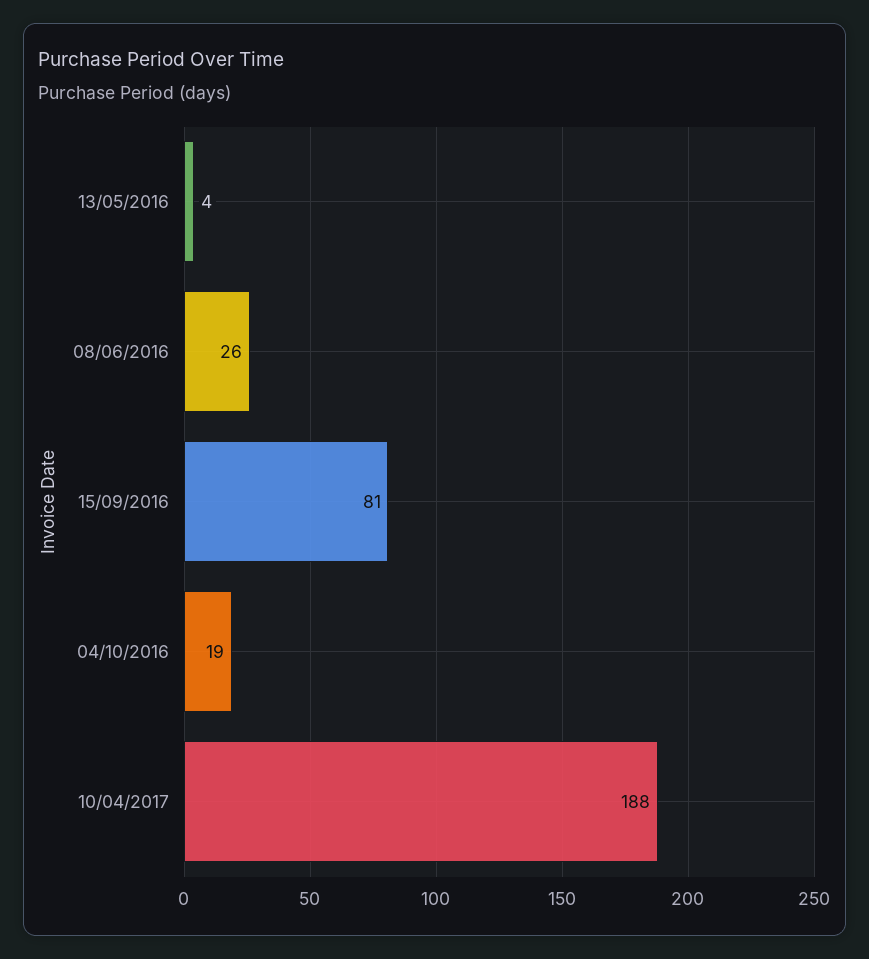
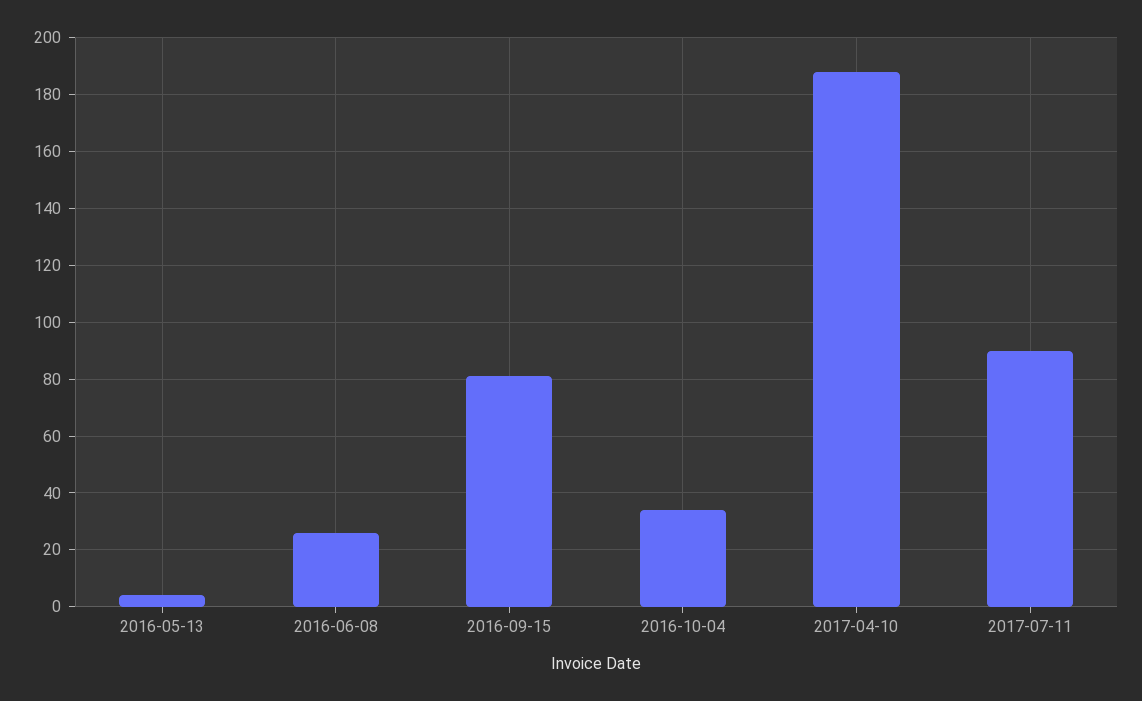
04/10/2016: 19 -> 35
2017-07-11: none -> 90

